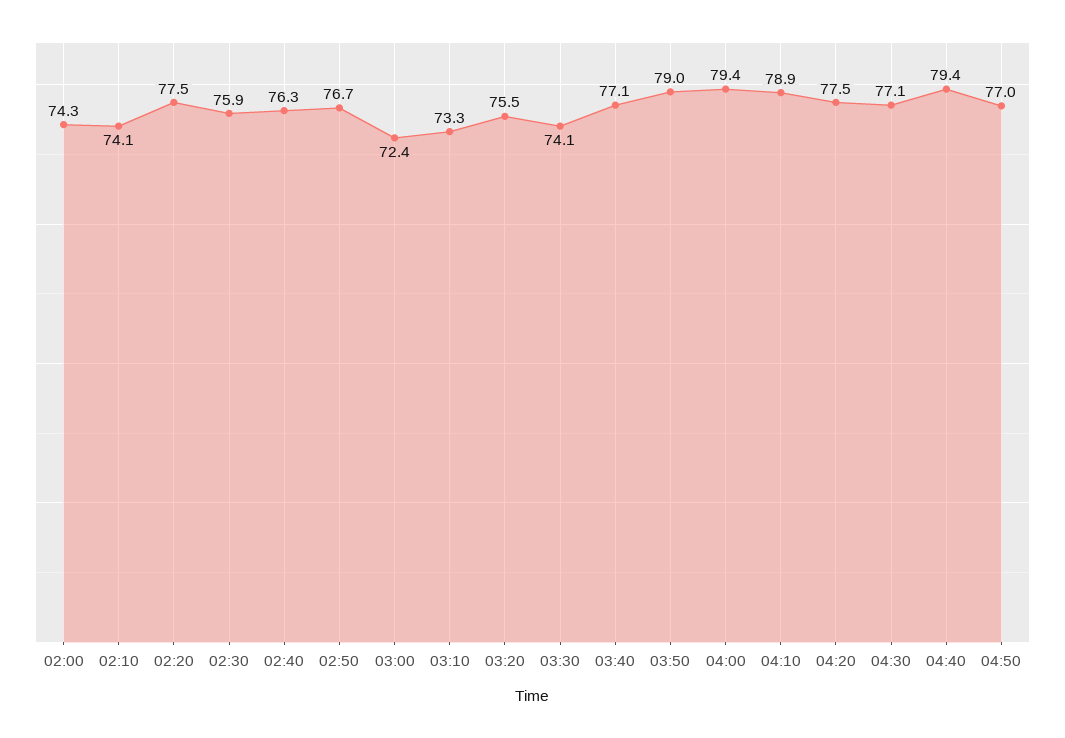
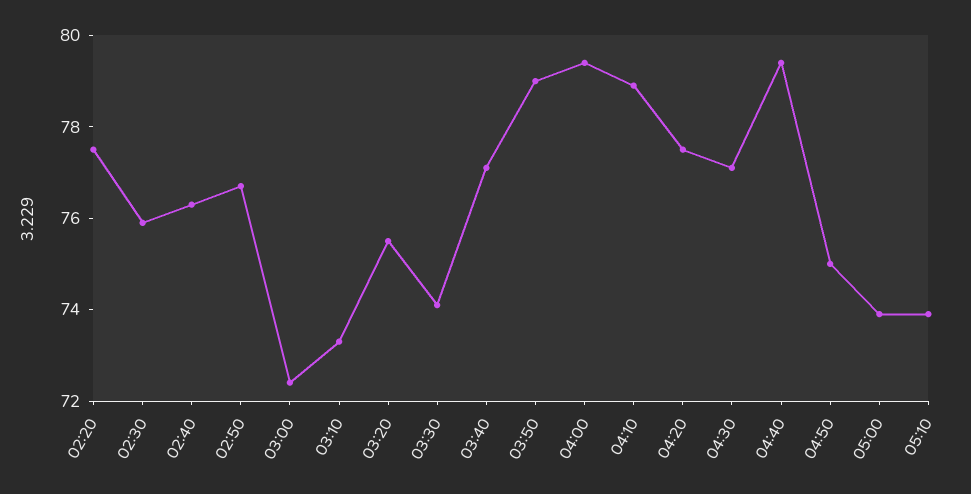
02:00: 74.3 -> none
02:10: 74.1 -> none
04:50: 77 -> 75
05:00: none -> 74
05:10: none -> 74

